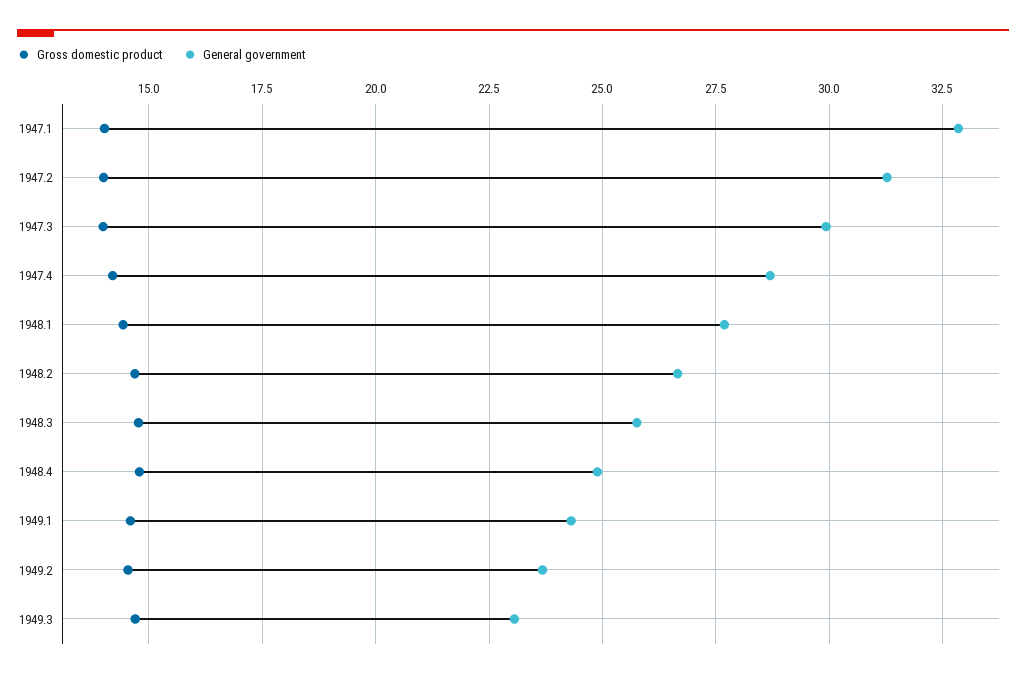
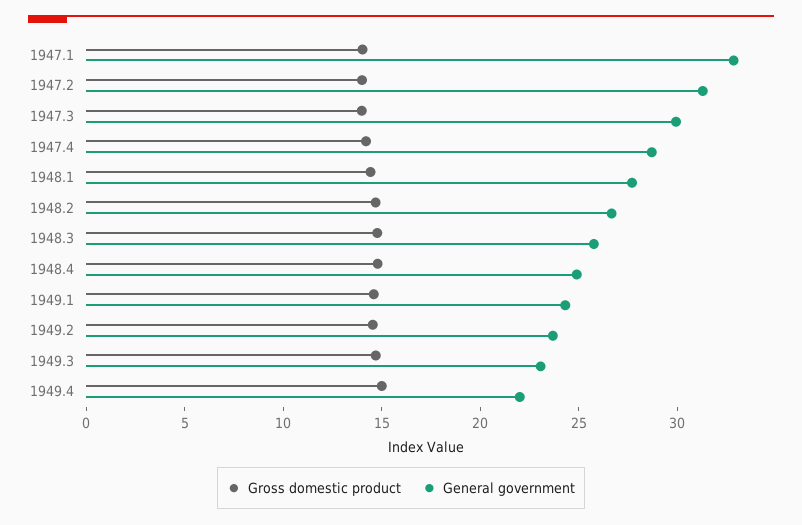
Gross domestic product, 1949.4: none -> 15
General government, 1949.4: none -> 22

